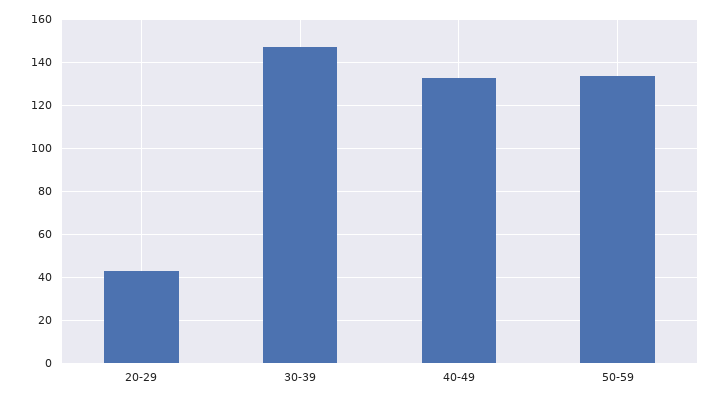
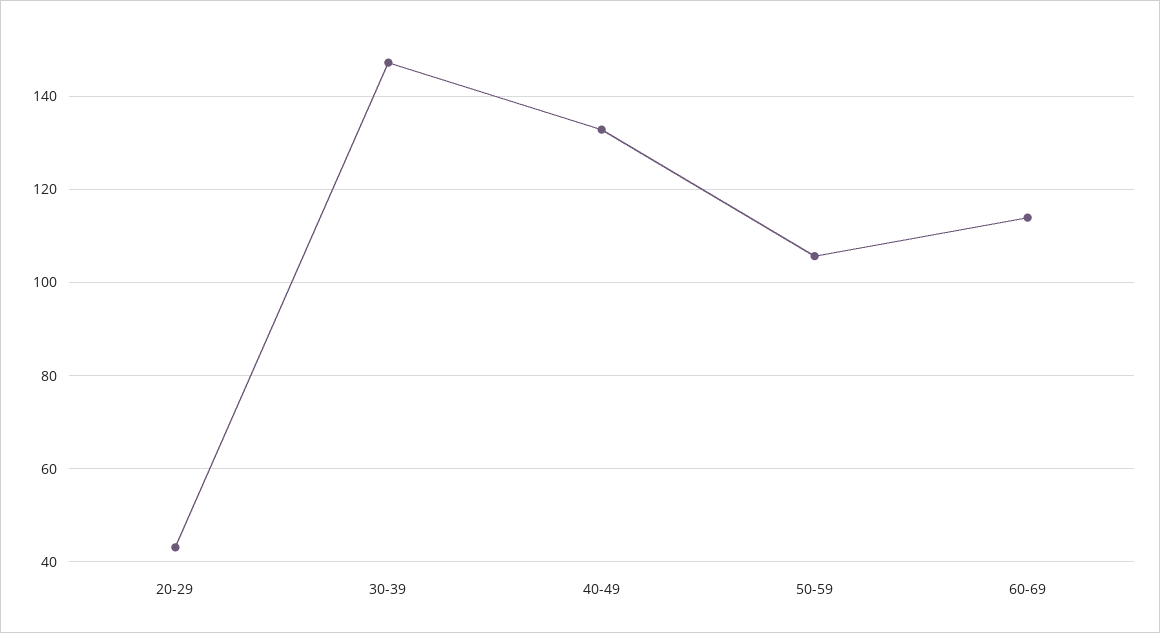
50-59: 135 -> 106
60-69: none -> 114

